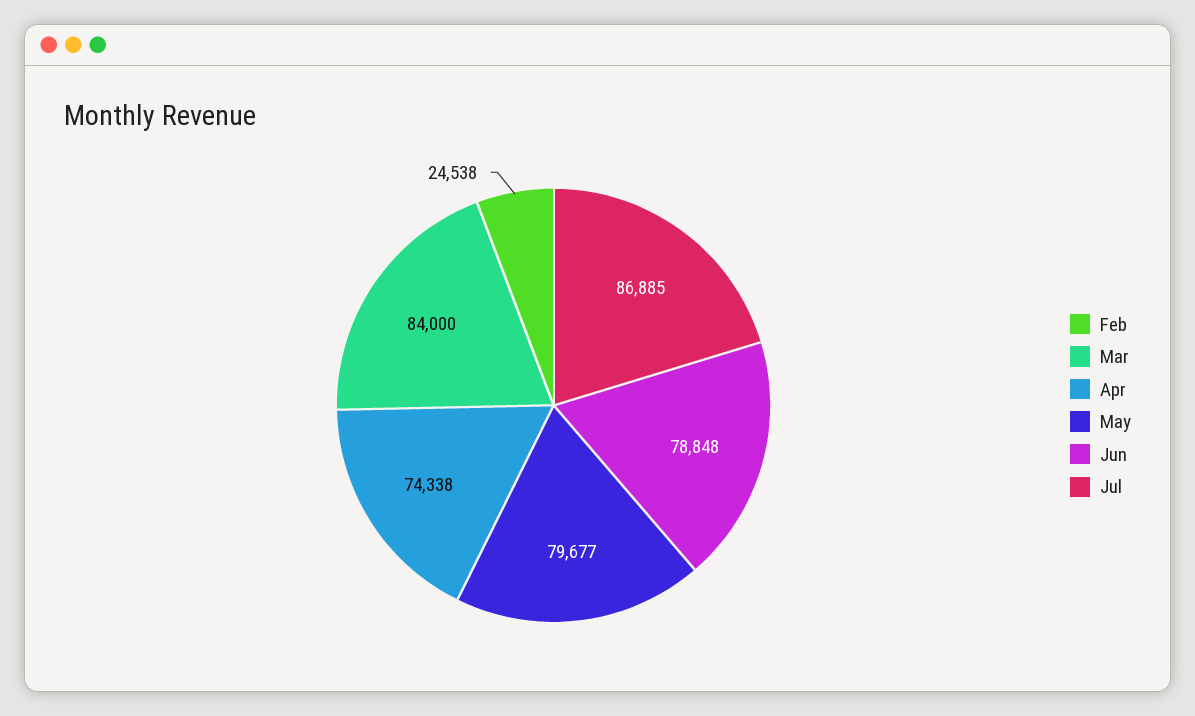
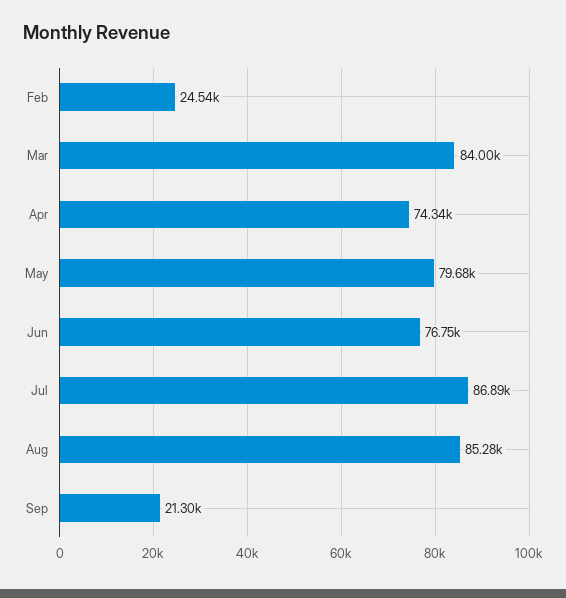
Jun: 78848 -> 76750
Aug: none -> 85280
Sep: none -> 21300

